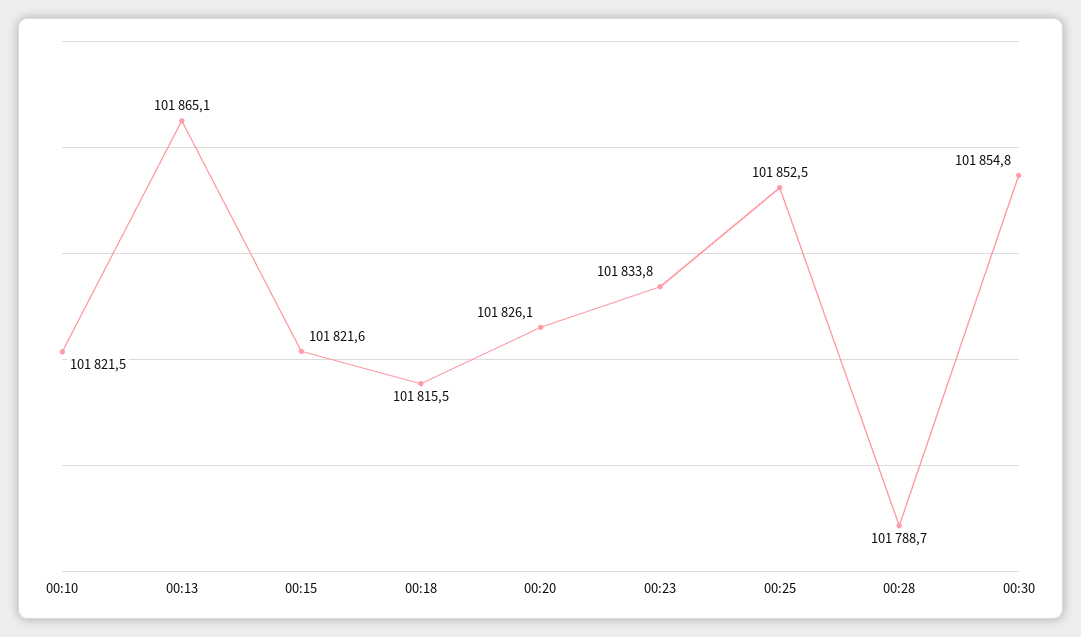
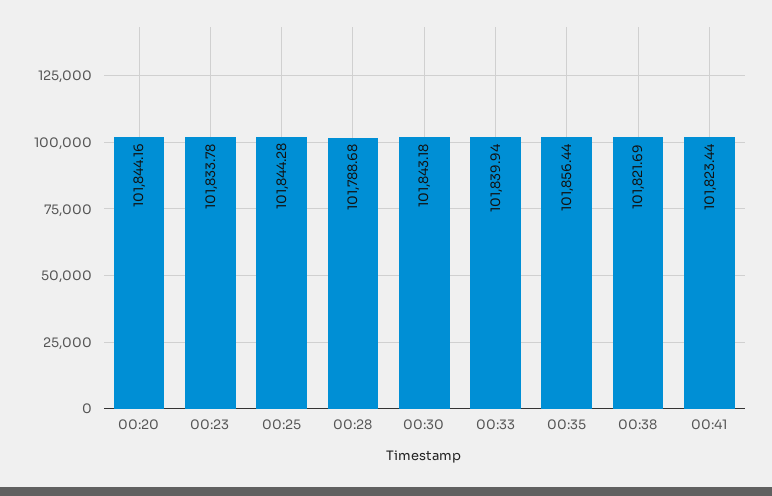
00:10: 101821.5 -> none
00:13: 101865.1 -> none
00:15: 101821.6 -> none
00:18: 101815.5 -> none
00:20: 101826.1 -> 101844.16
00:25: 101852.5 -> 101844.28
00:30: 101854.8 -> 101843.18
00:33: none -> 101839.94
00:35: none -> 101856.44
00:38: none -> 101821.69
00:41: none -> 101823.44

